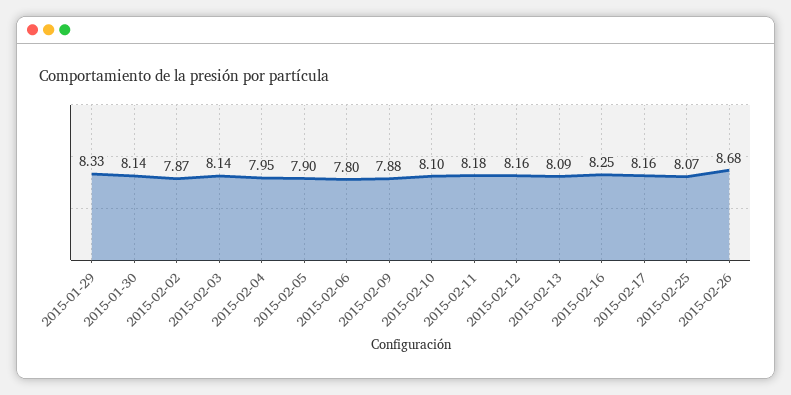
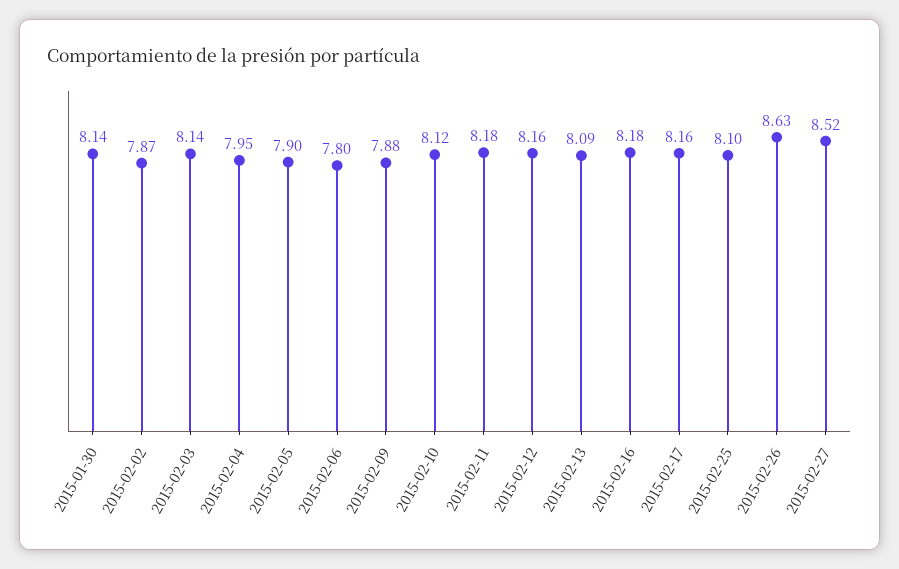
2015-01-29: 8.33 -> none
2015-02-10: 8.1 -> 8.12
2015-02-16: 8.25 -> 8.18
2015-02-25: 8.07 -> 8.1
2015-02-26: 8.68 -> 8.63
2015-02-27: none -> 8.52

